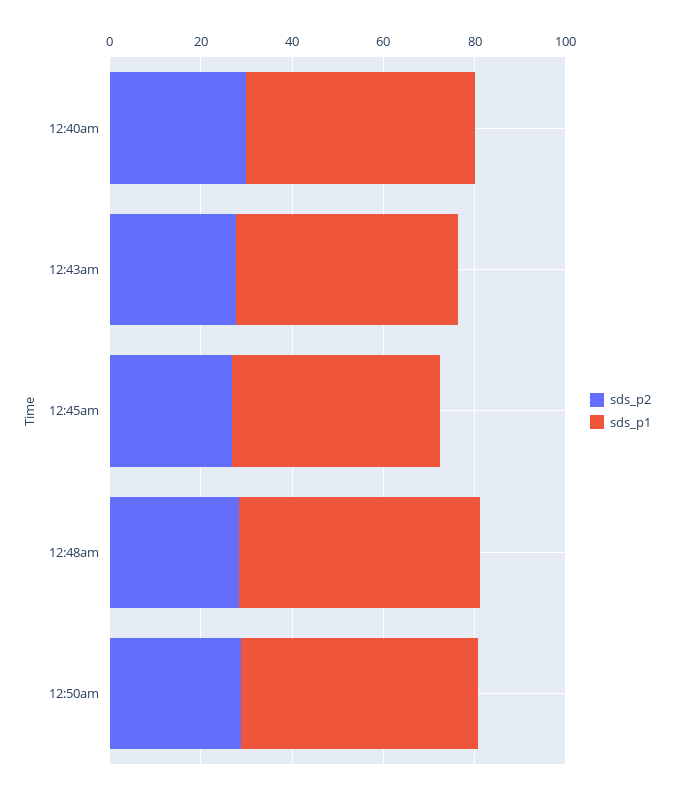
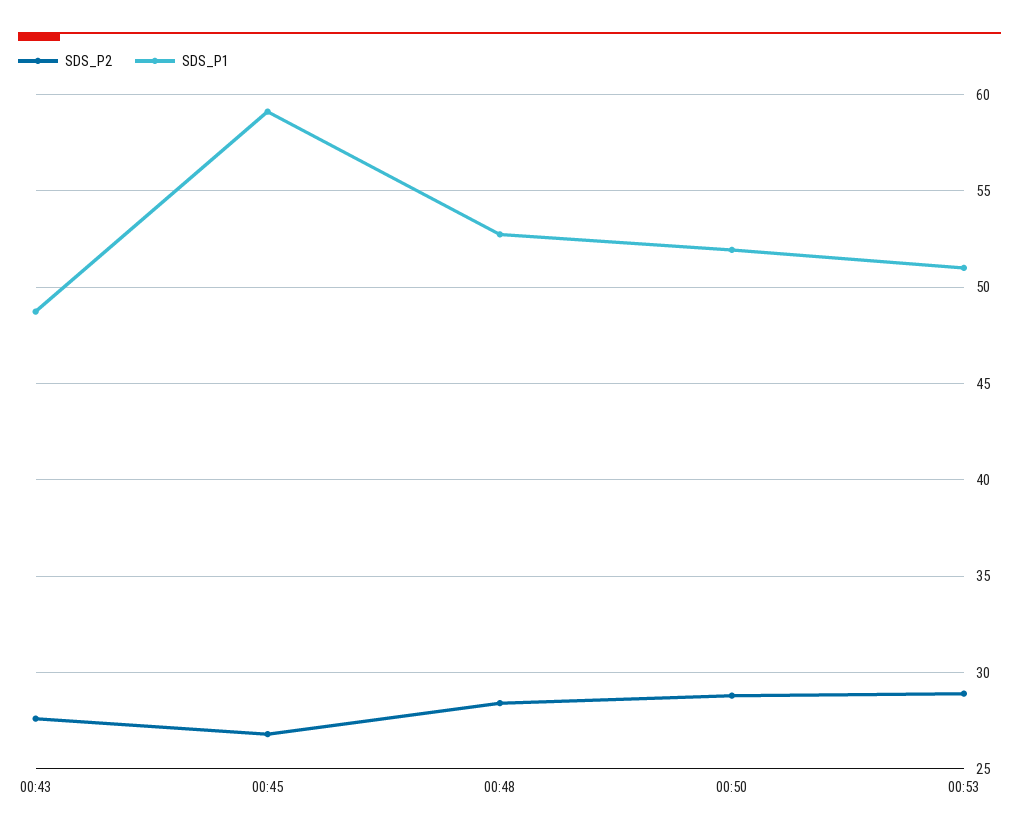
sds_p2, 12:40am: 30 -> none
sds_p1, 12:40am: 50 -> none
sds_p1, 12:45am: 45 -> 59
sds_p2, 00:53: none -> 29
sds_p1, 00:53: none -> 51

